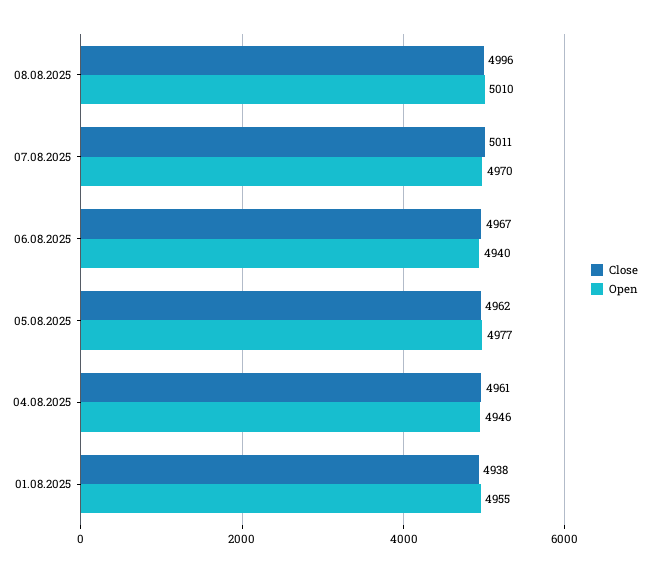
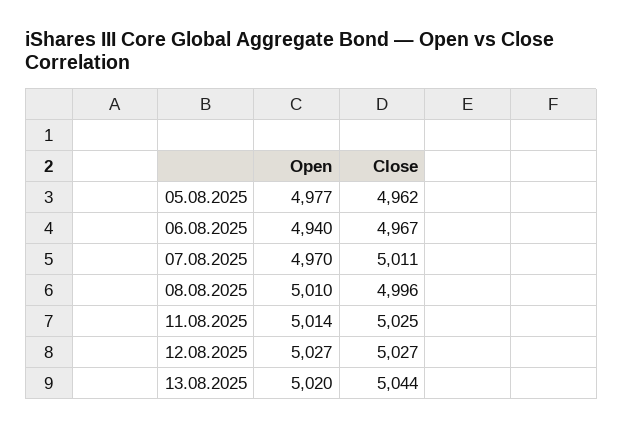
Close, 04.08.2025: 4961 -> none
Open, 04.08.2025: 4946 -> none
Close, 01.08.2025: 4938 -> none
Open, 01.08.2025: 4955 -> none
Open, 11.08.2025: none -> 5014
Close, 11.08.2025: none -> 5025
Open, 12.08.2025: none -> 5027
Close, 12.08.2025: none -> 5027
Open, 13.08.2025: none -> 5020
Close, 13.08.2025: none -> 5044

